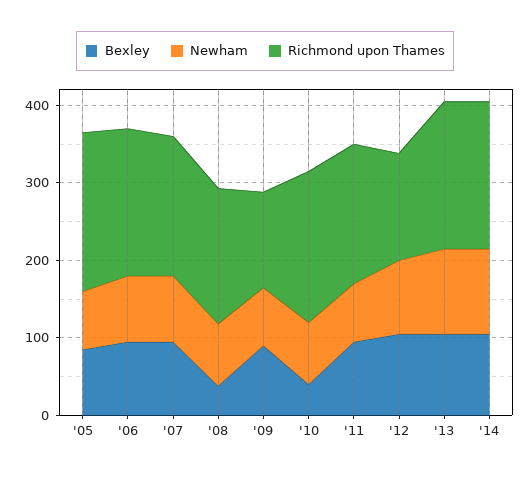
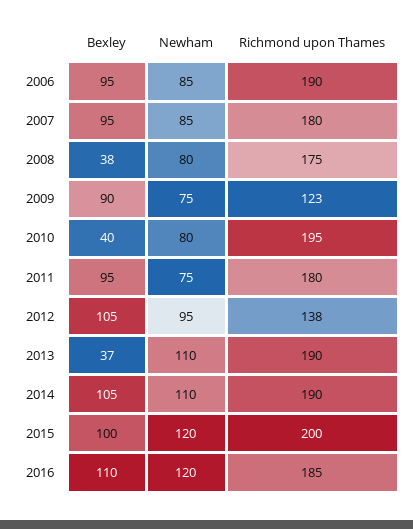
Bexley, '05: 80 -> none
Newham, '05: 80 -> none
Richmond upon Thames, '05: 200 -> none
Bexley, '13: 100 -> 37
Bexley, 2015: none -> 100
Newham, 2015: none -> 120
Richmond upon Thames, 2015: none -> 200
Bexley, 2016: none -> 110
Newham, 2016: none -> 120
Richmond upon Thames, 2016: none -> 185

